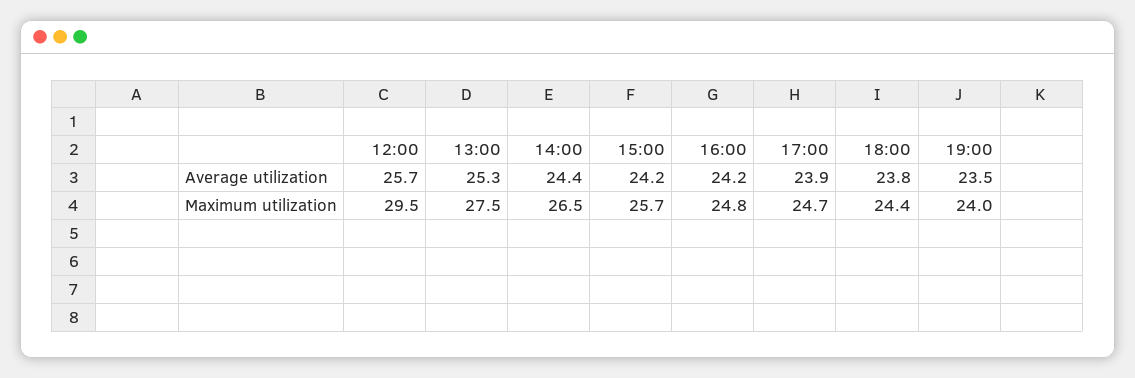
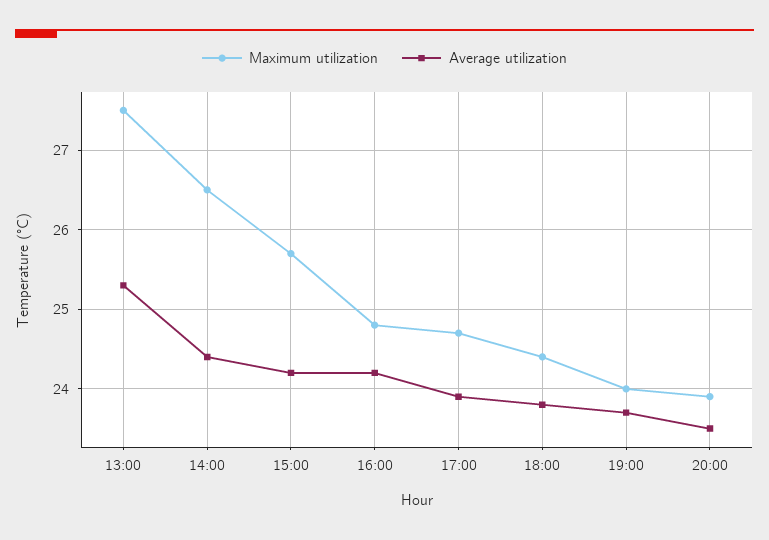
Average utilization, 12:00: 25.7 -> none
Average utilization, 19:00: 23.5 -> 23.7
Maximum utilization, 12:00: 29.5 -> none
Maximum utilization, 20:00: none -> 23.9
Average utilization, 20:00: none -> 23.5

